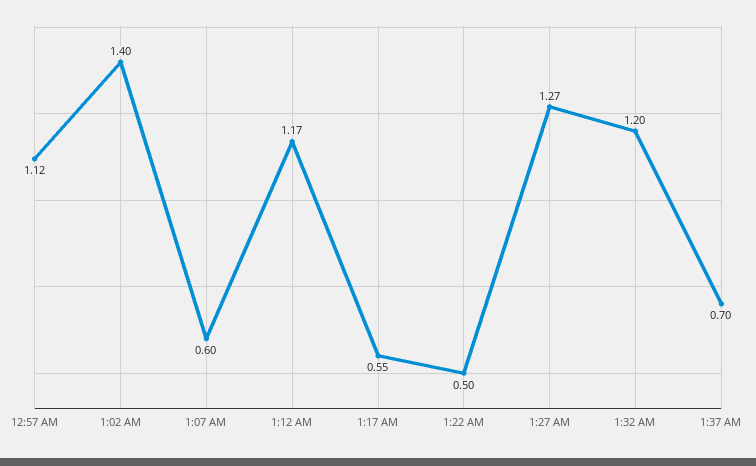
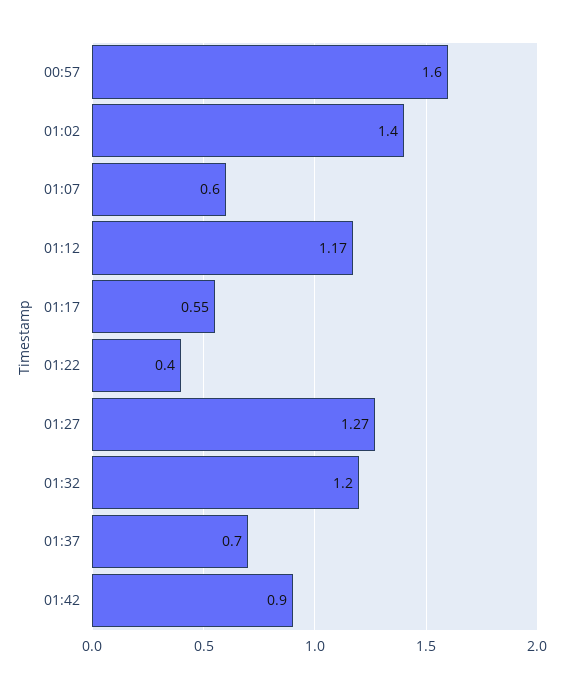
12:57 AM: 1.12 -> 1.6
1:22 AM: 0.5 -> 0.4
01:42: none -> 0.9

